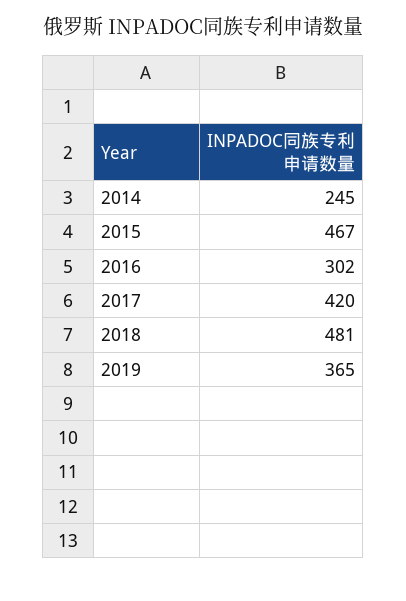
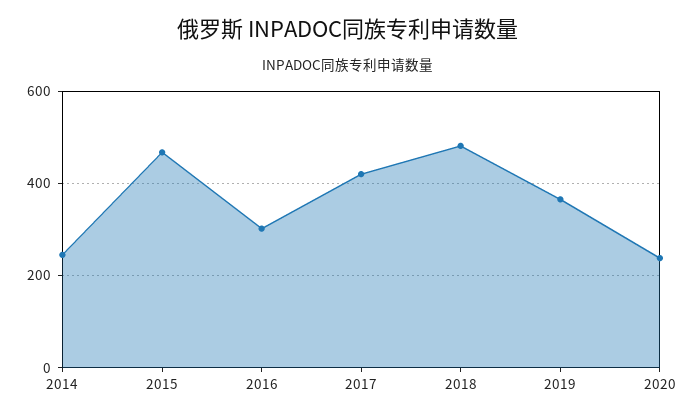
2020: none -> 240

